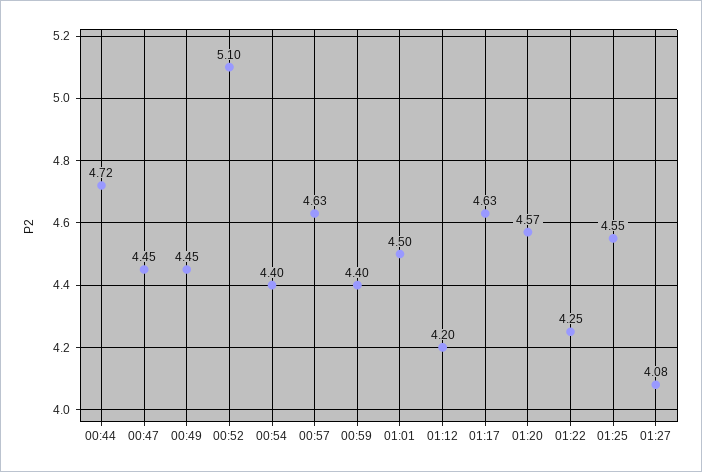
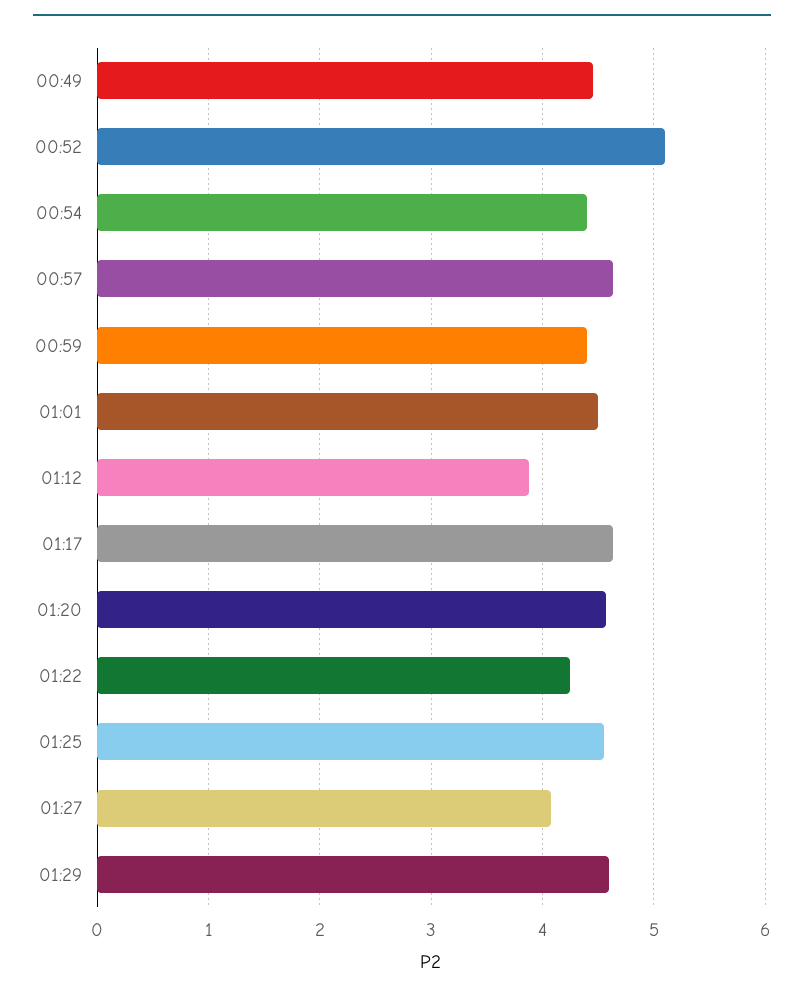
00:44: 4.72 -> none
00:47: 4.45 -> none
01:12: 4.2 -> 3.9
01:29: none -> 4.6

